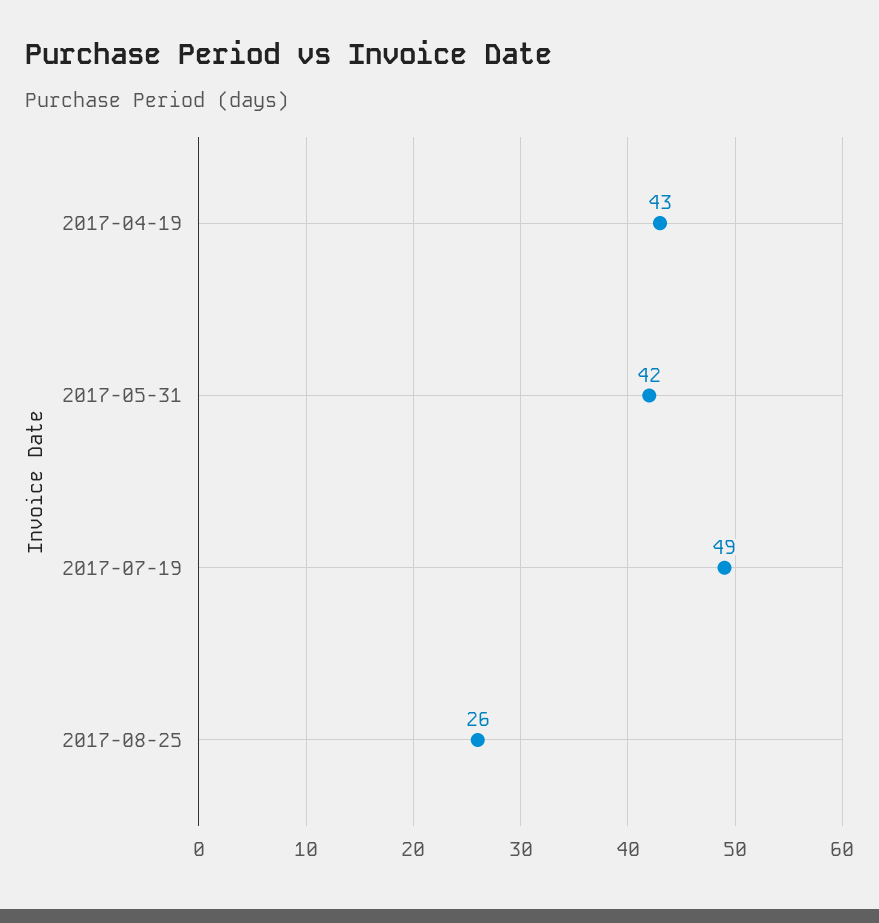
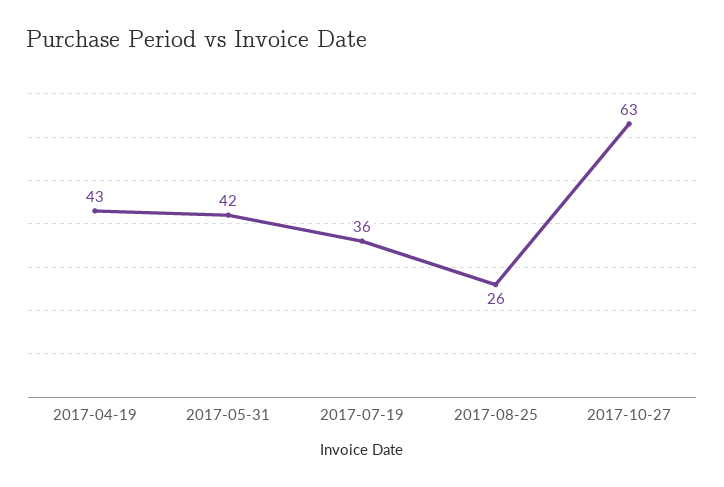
2017-07-19: 49 -> 36
2017-10-27: none -> 63

